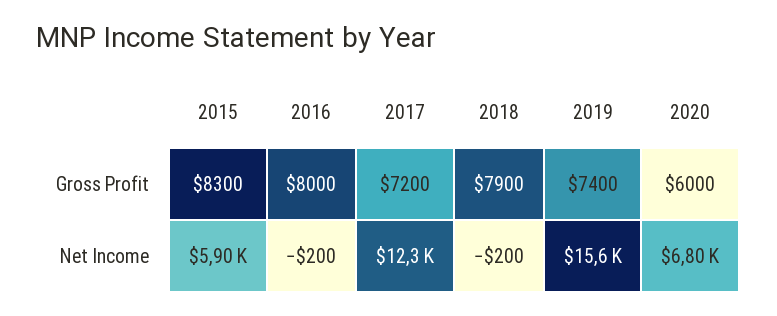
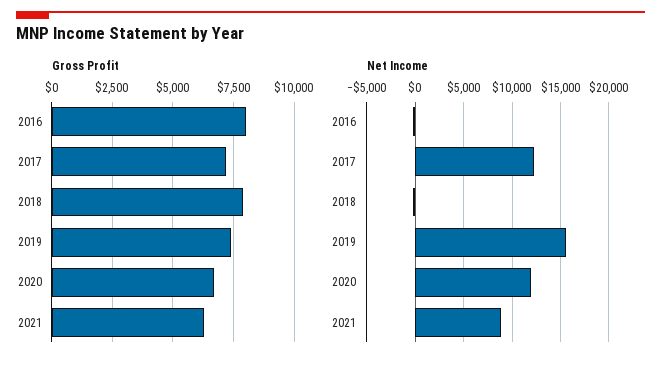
Gross Profit, 2015: 8300 -> none
Gross Profit, 2020: 6000 -> 6750
Net Income, 2015: 5900 -> none
Net Income, 2020: 6800 -> 12000
Gross Profit, 2021: none -> 6250
Net Income, 2021: none -> 9000

